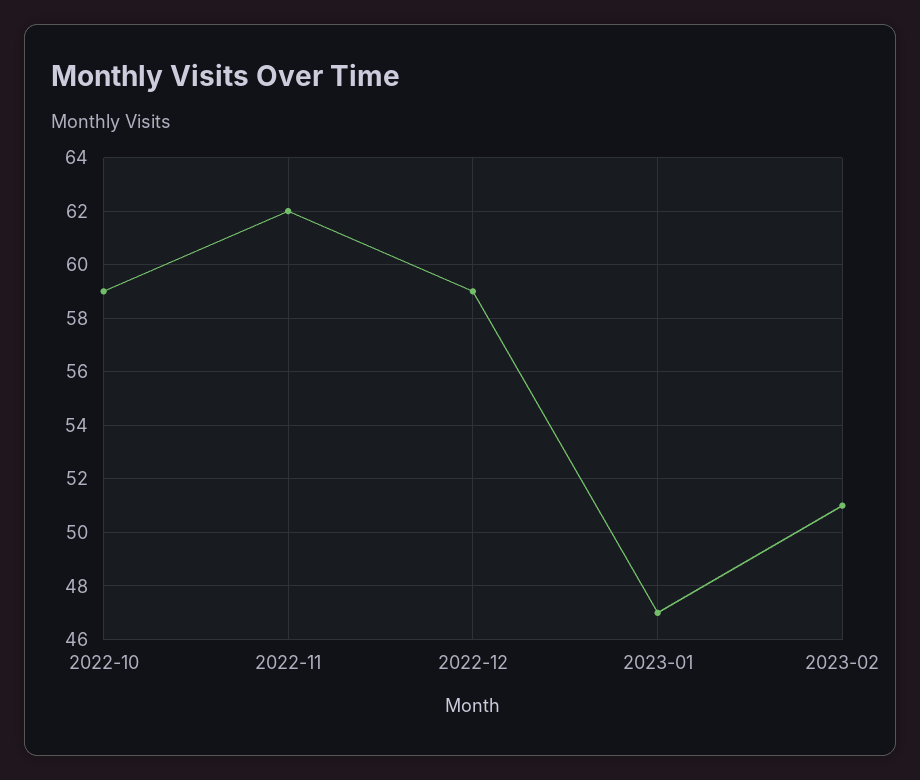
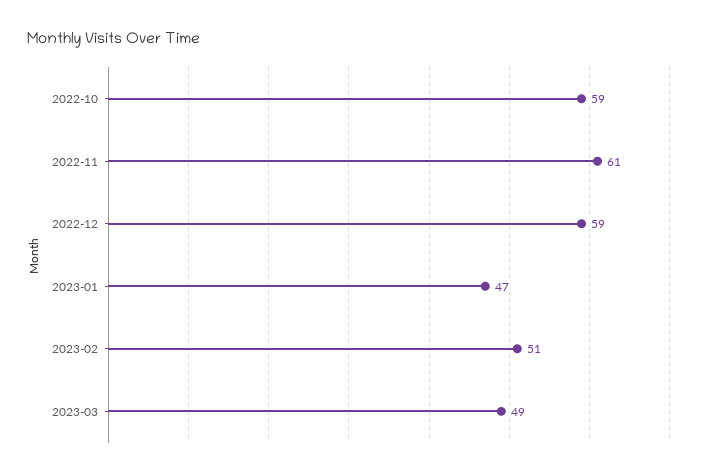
2022-11: 62 -> 61
2023-03: none -> 49

